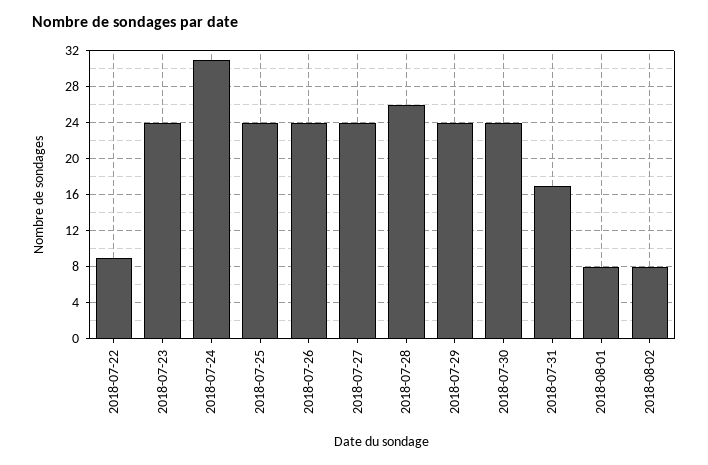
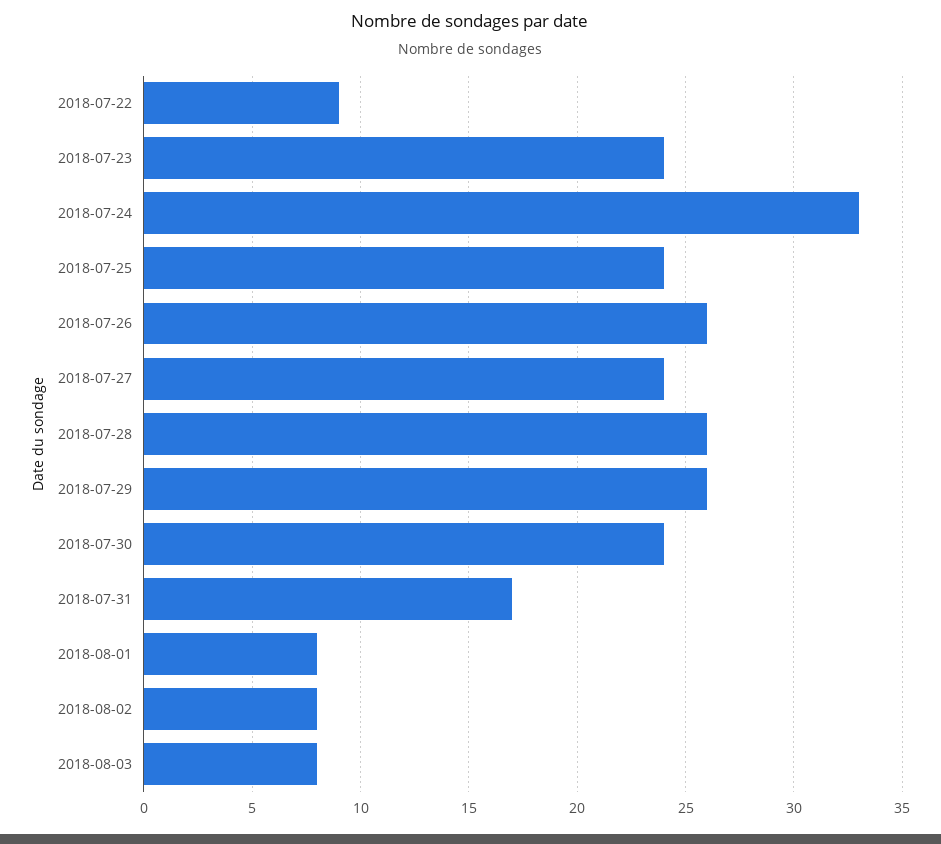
2018-07-24: 31 -> 33
2018-07-26: 24 -> 26
2018-07-29: 24 -> 26
2018-08-03: none -> 8

